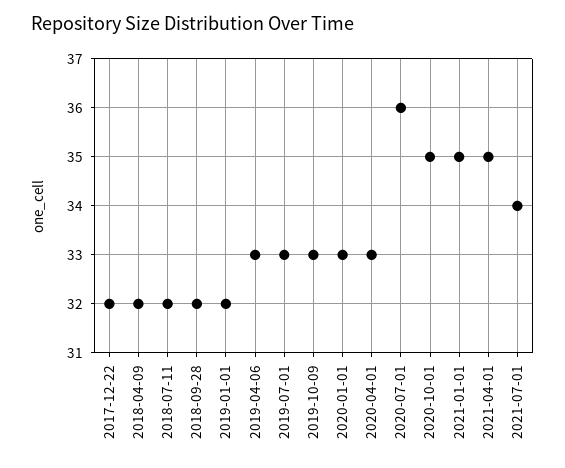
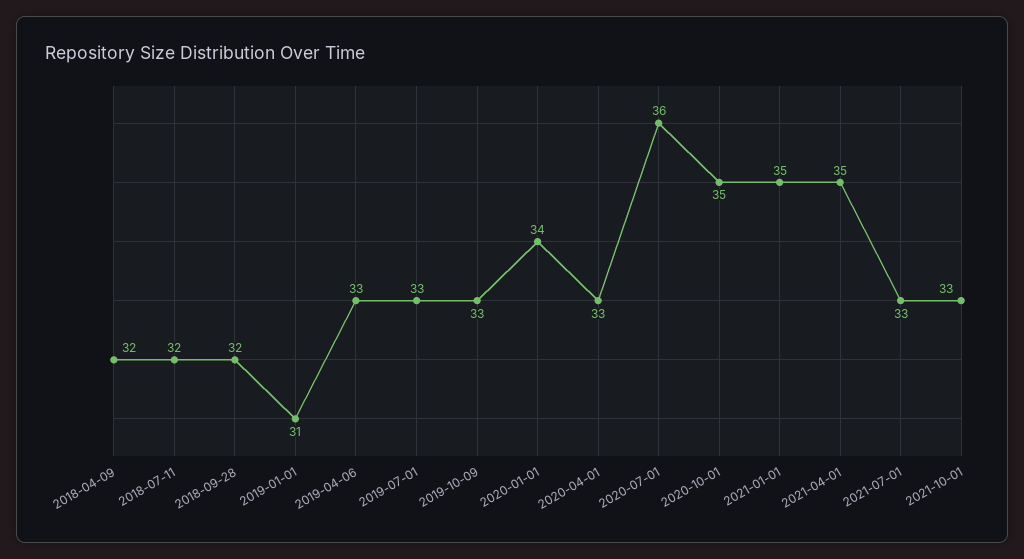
2017-12-22: 32 -> none
2019-01-01: 32 -> 31
2020-01-01: 33 -> 34
2021-07-01: 34 -> 33
2021-10-01: none -> 33

